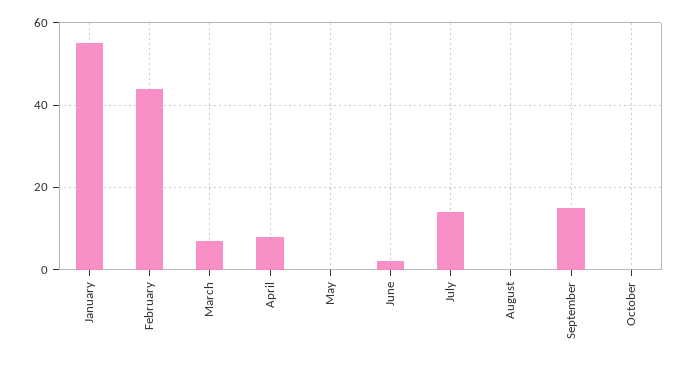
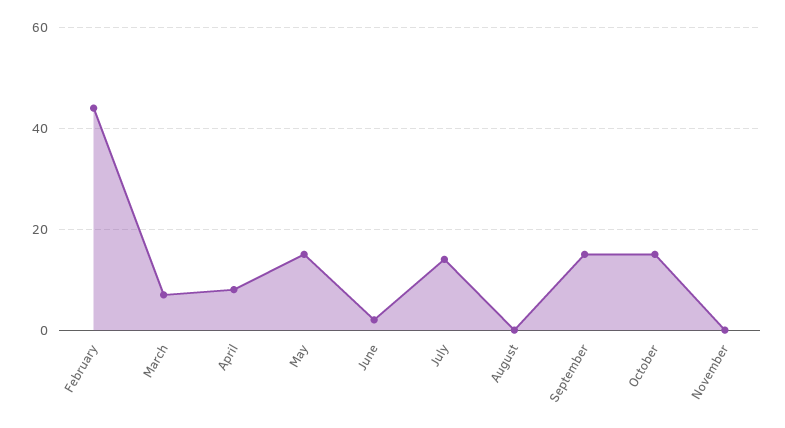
January: 55 -> none
May: 0 -> 15
October: 0 -> 15
November: none -> 0

